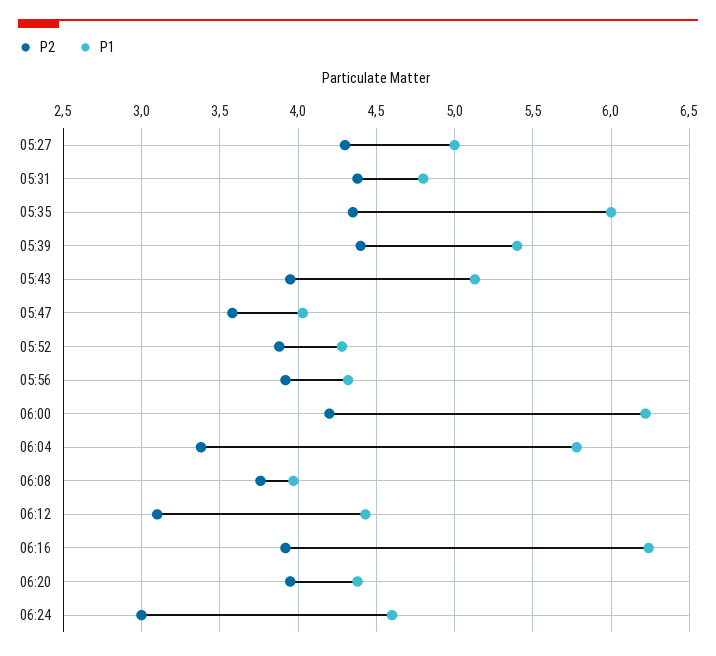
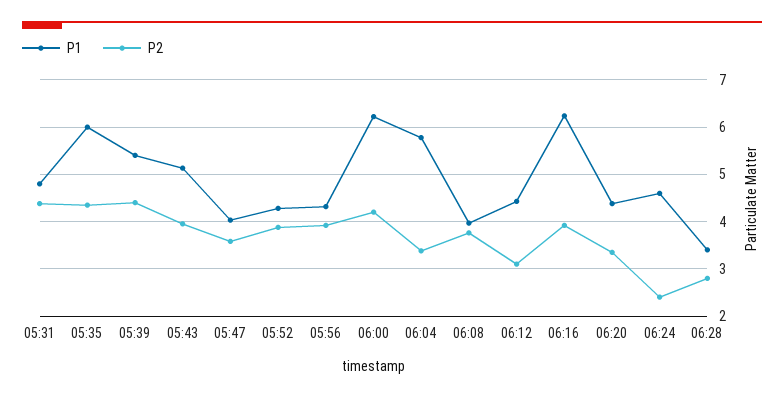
P2, 05:27: 4.3 -> none
P1, 05:27: 5 -> none
P2, 06:20: 3.95 -> 3.4
P2, 06:24: 3 -> 2.4
P1, 06:28: none -> 3.4
P2, 06:28: none -> 2.8

